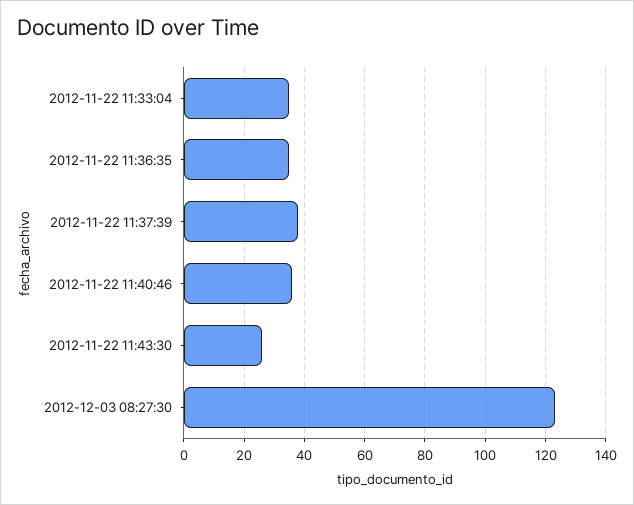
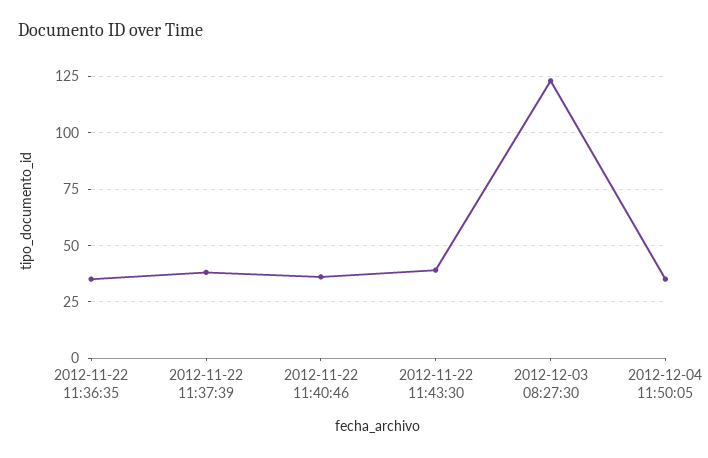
2012-11-22 11:33:04: 35 -> none
2012-11-22 11:43:30: 25 -> 40
2012-12-04 11:50:05: none -> 35

